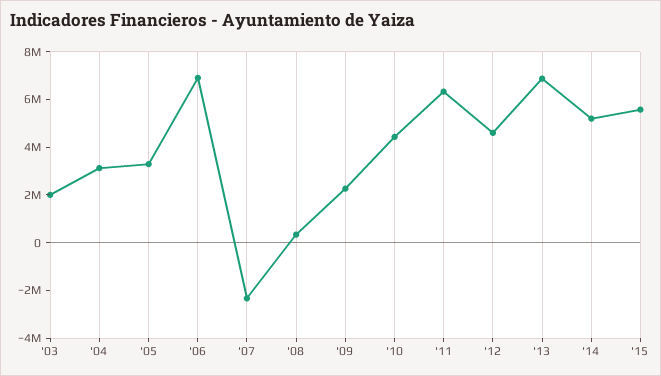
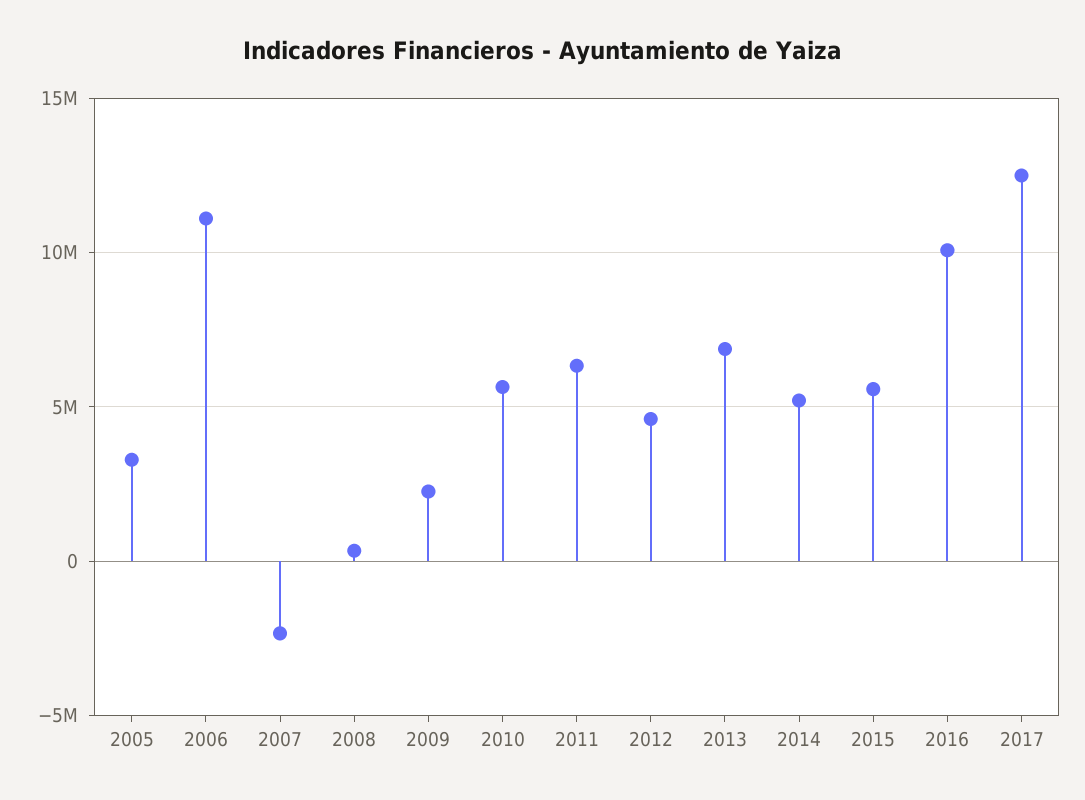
'03: 2000000 -> none
'04: 3000000 -> none
'06: 7000000 -> 11000000
'10: 4500000 -> 5500000
2016: none -> 10000000
2017: none -> 12500000

